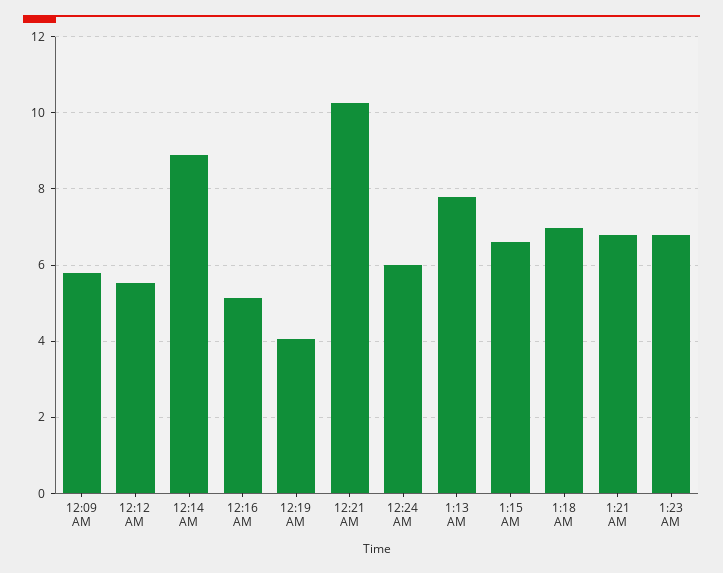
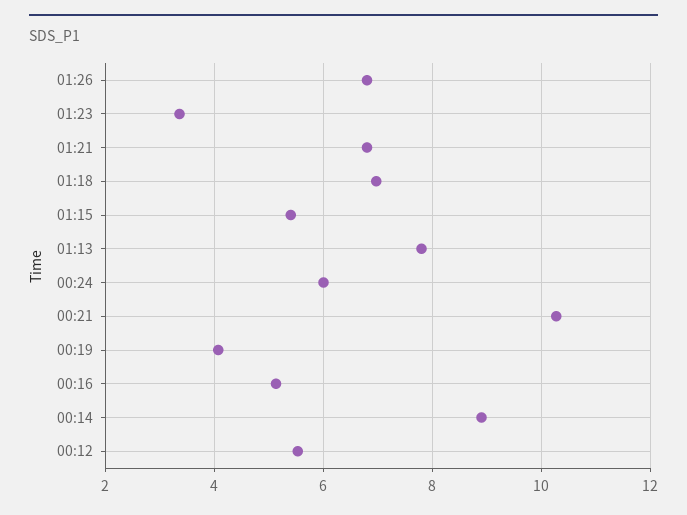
12:09 AM: 5.8 -> none
1:15 AM: 6.6 -> 5.4
1:23 AM: 6.8 -> 3.4
01:26: none -> 6.8

